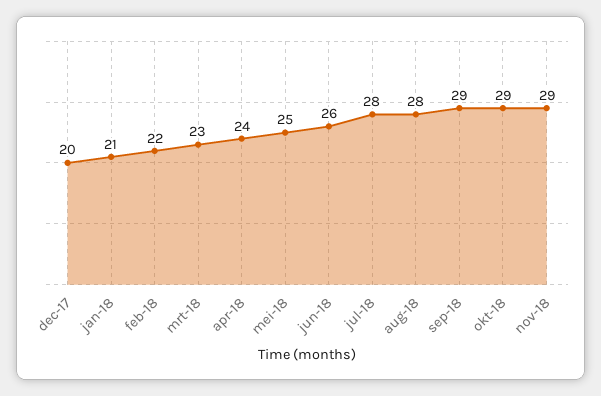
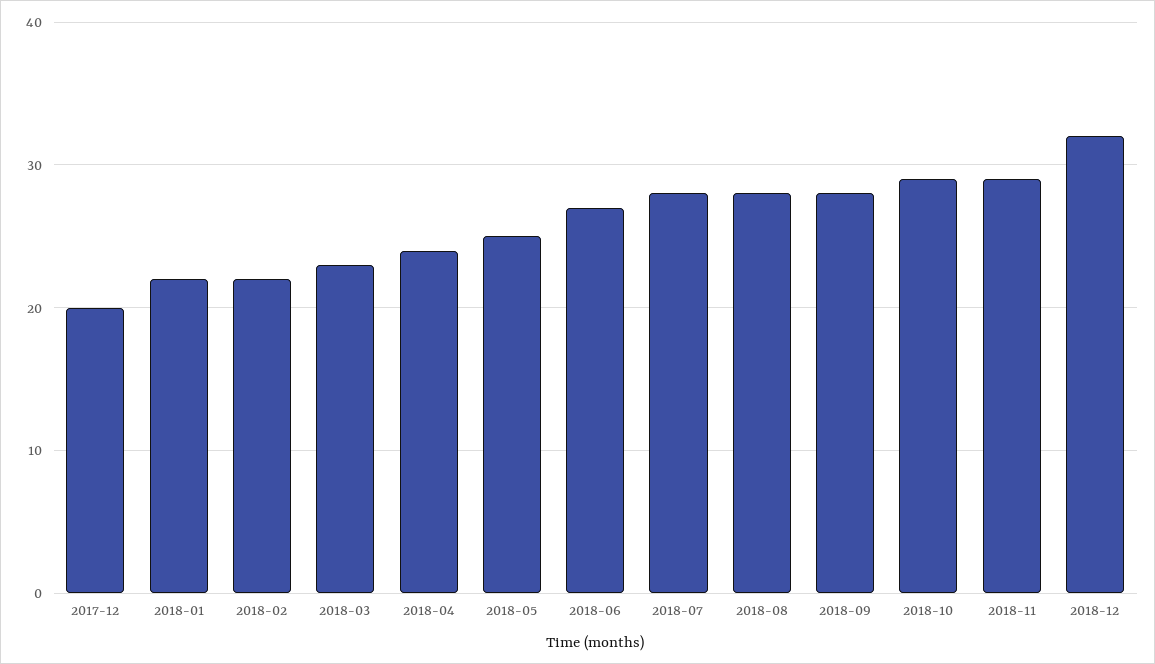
jan-18: 21 -> 22
jun-18: 26 -> 27
sep-18: 29 -> 28
2018-12: none -> 32

